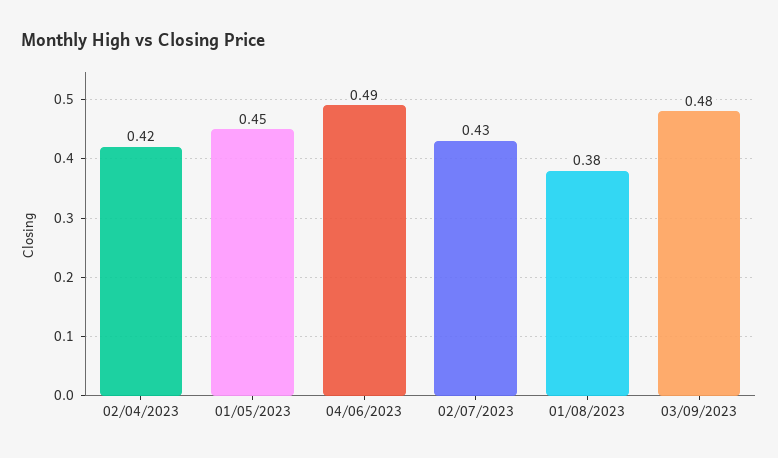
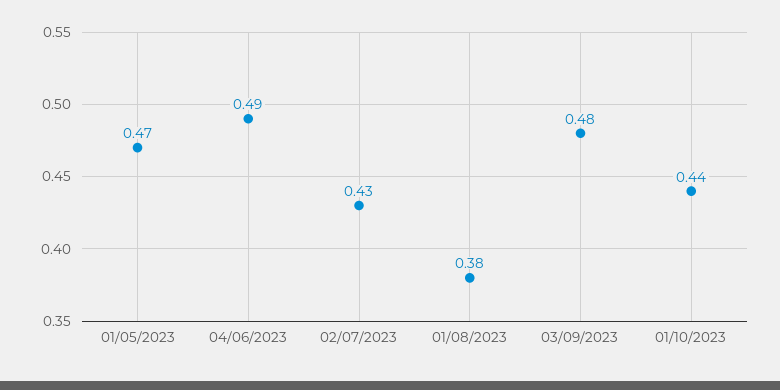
02/04/2023: 0.42 -> none
01/05/2023: 0.45 -> 0.47
01/10/2023: none -> 0.44

